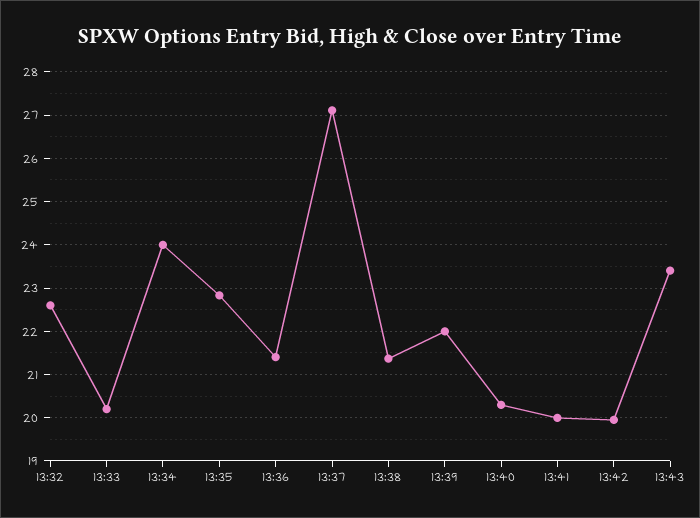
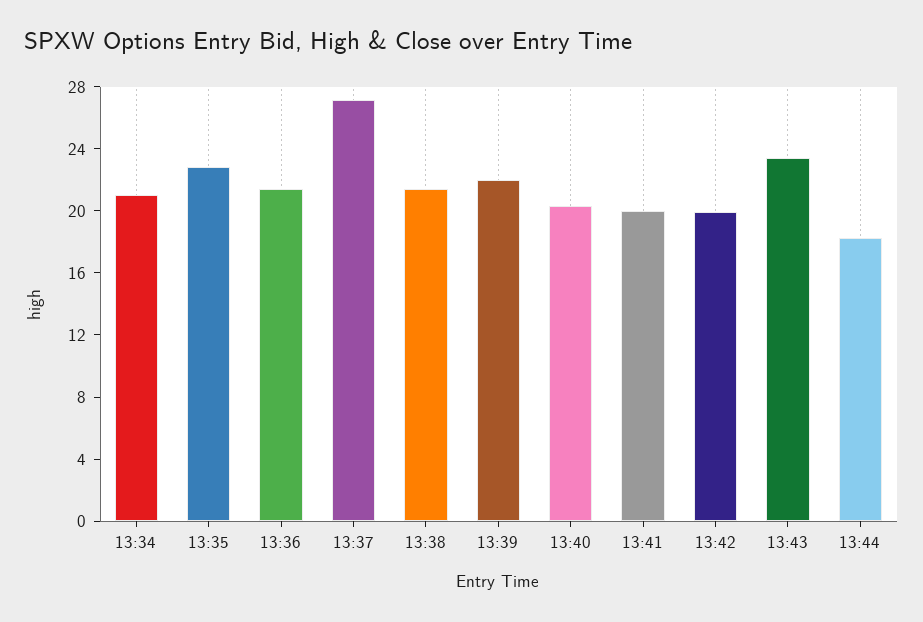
13:32: 22.6 -> none
13:33: 20.2 -> none
13:34: 24 -> 21
13:44: none -> 18

